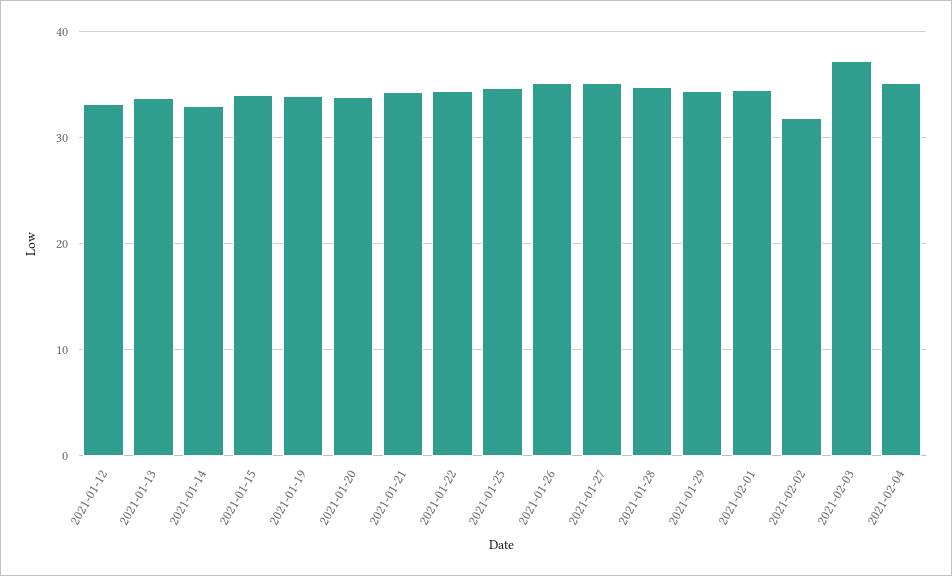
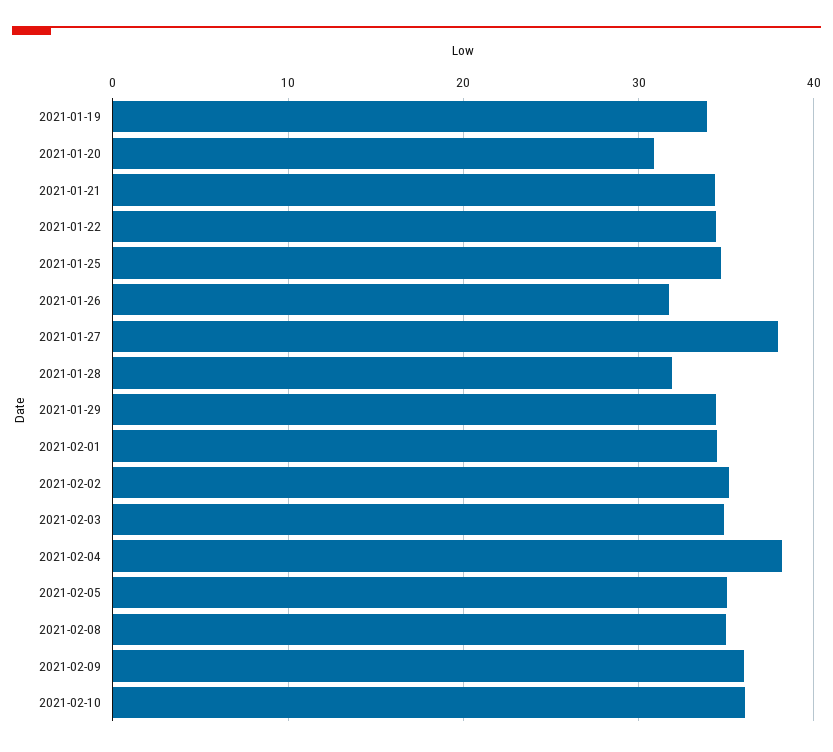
2021-01-12: 33 -> none
2021-01-13: 34 -> none
2021-01-14: 33 -> none
2021-01-15: 34 -> none
2021-01-20: 34 -> 31
2021-01-26: 35 -> 32
2021-01-27: 35 -> 38
2021-01-28: 35 -> 32
2021-02-02: 32 -> 35
2021-02-03: 37 -> 35
2021-02-04: 35 -> 38
2021-02-05: none -> 35
2021-02-08: none -> 35
2021-02-09: none -> 36
2021-02-10: none -> 36

